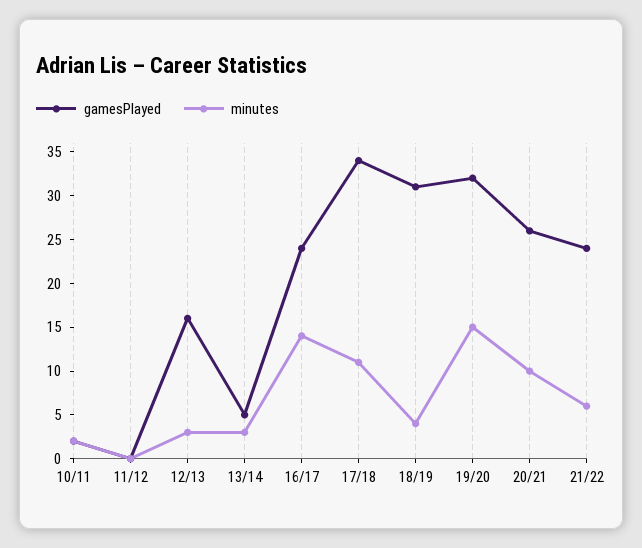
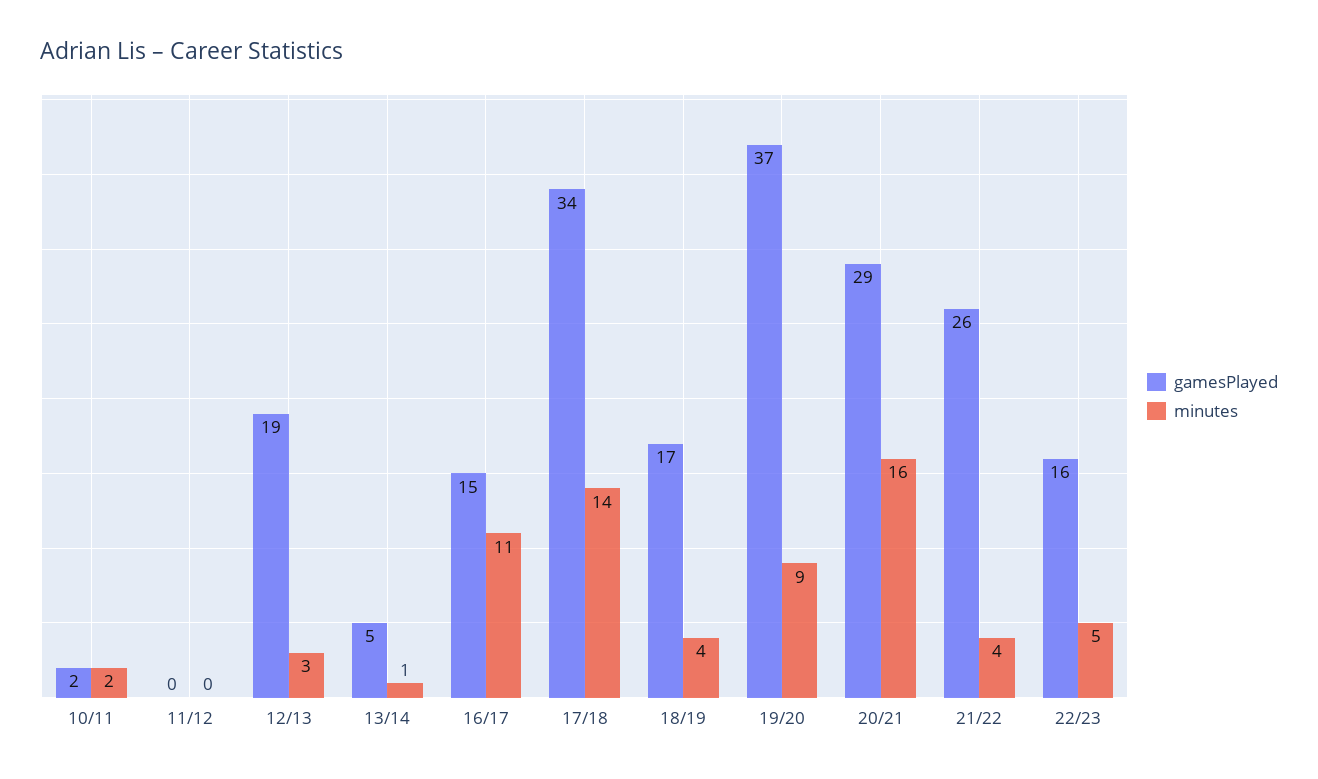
gamesPlayed, 12/13: 16 -> 19
minutes, 13/14: 3 -> 1
gamesPlayed, 16/17: 24 -> 15
minutes, 16/17: 14 -> 11
minutes, 17/18: 11 -> 14
gamesPlayed, 18/19: 31 -> 17
gamesPlayed, 19/20: 32 -> 37
minutes, 19/20: 15 -> 9
gamesPlayed, 20/21: 26 -> 29
minutes, 20/21: 10 -> 16
gamesPlayed, 21/22: 24 -> 26
minutes, 21/22: 6 -> 4
gamesPlayed, 22/23: none -> 16
minutes, 22/23: none -> 5

